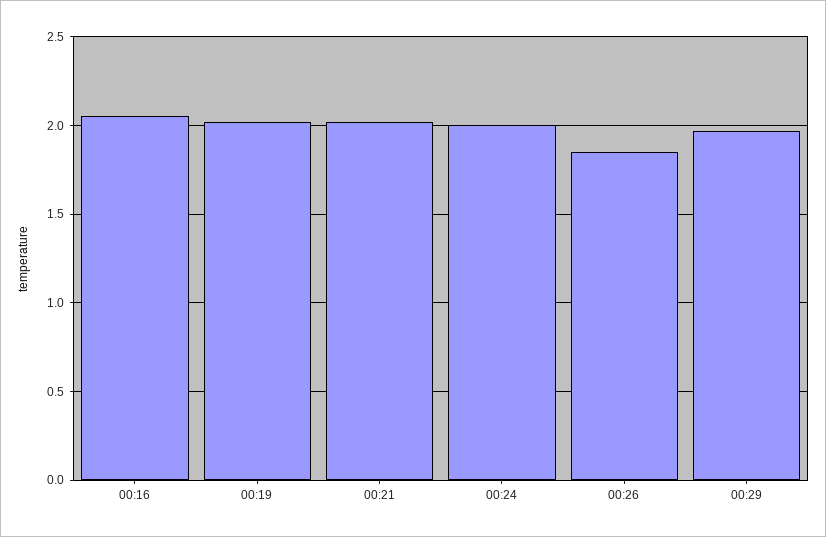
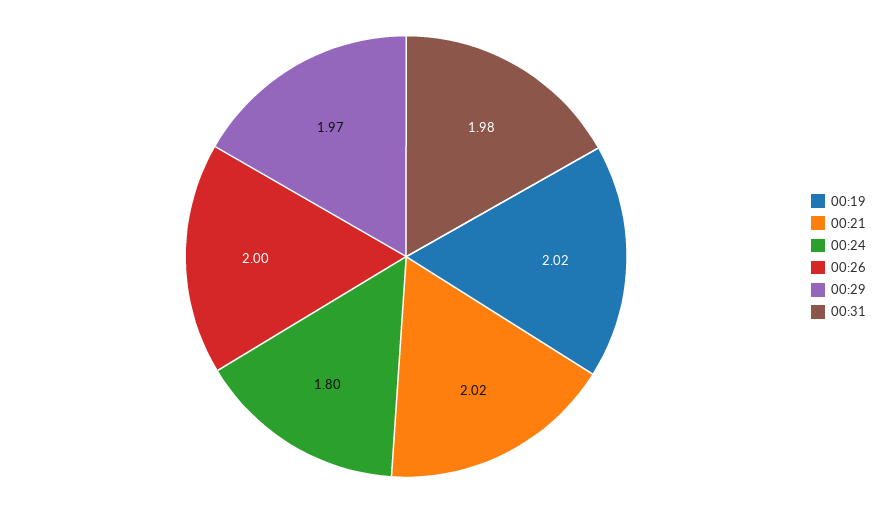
00:16: 2.05 -> none
00:24: 2 -> 1.8
00:26: 1.85 -> 2
00:31: none -> 1.98

